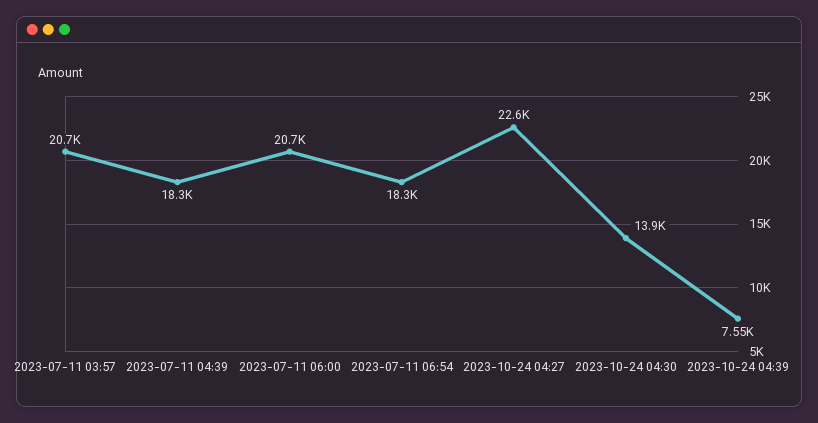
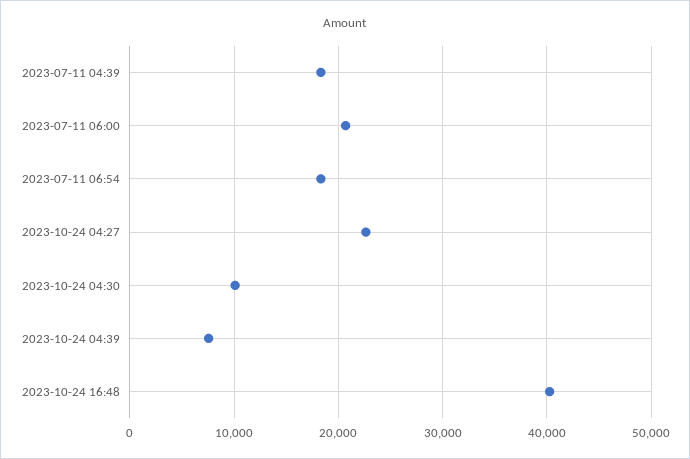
2023-07-11 03:57: 20700 -> none
2023-10-24 04:30: 13900 -> 10000
2023-10-24 16:48: none -> 40000

